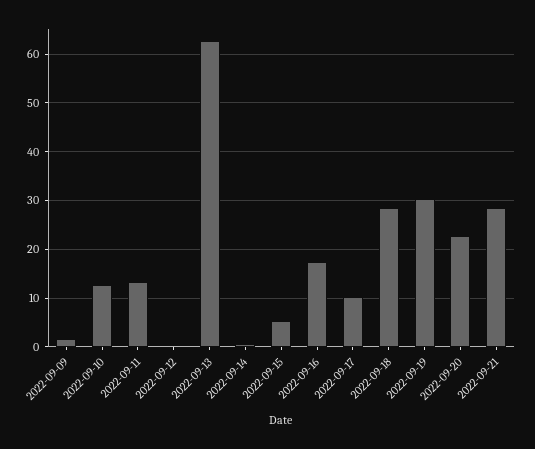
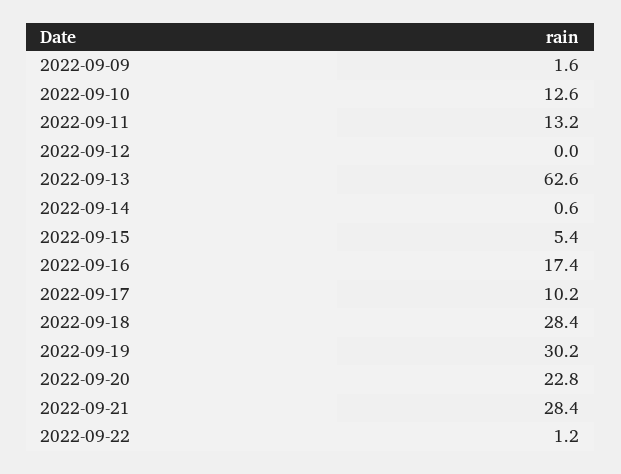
2022-09-22: none -> 1.2

